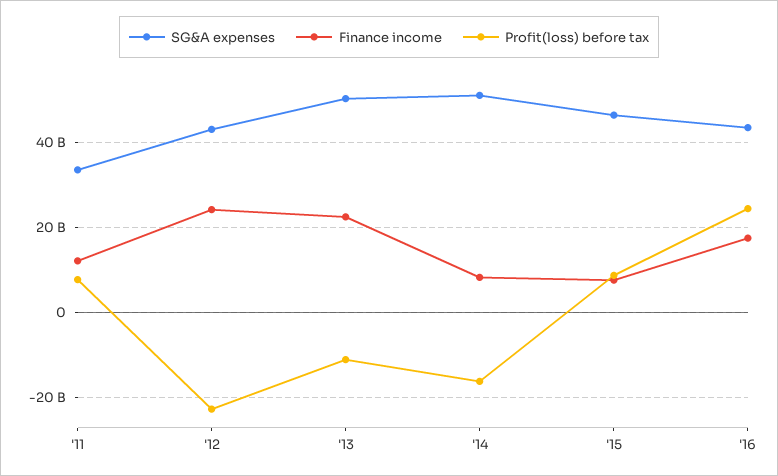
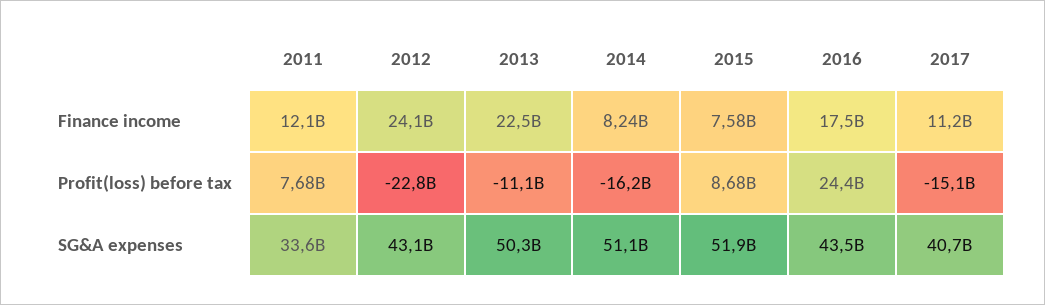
SG&A expenses, '15: 46000000000 -> 51900000000
Finance income, 2017: none -> 11200000000
Profit(loss) before tax, 2017: none -> -15100000000
SG&A expenses, 2017: none -> 40700000000

